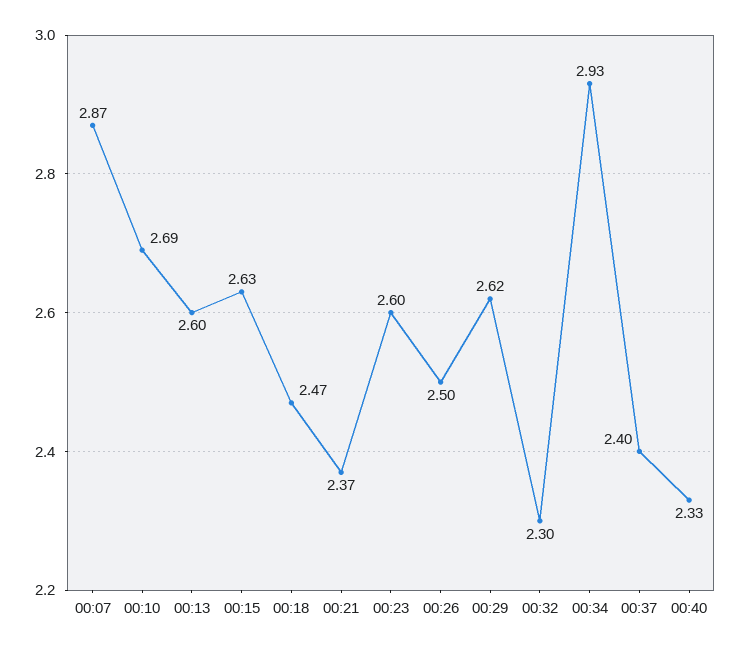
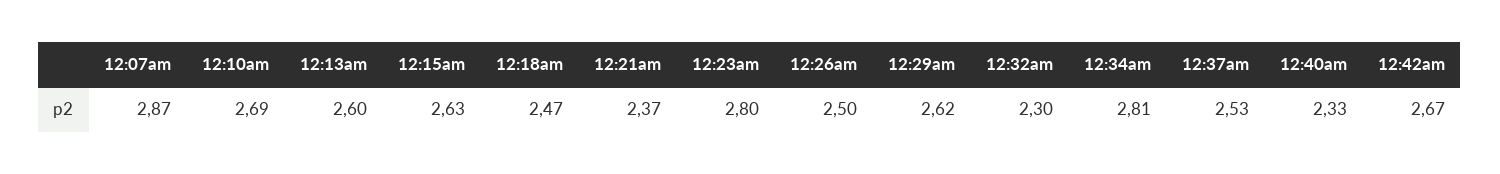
00:23: 2.6 -> 2.8
00:34: 2.93 -> 2.81
00:37: 2.4 -> 2.53
12:42am: none -> 2.67

